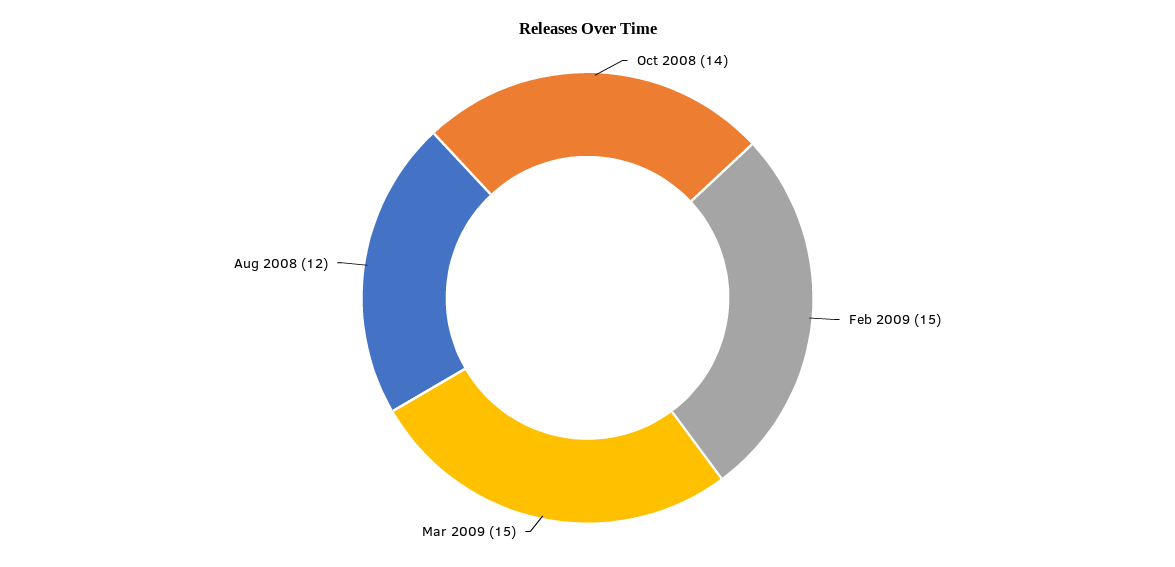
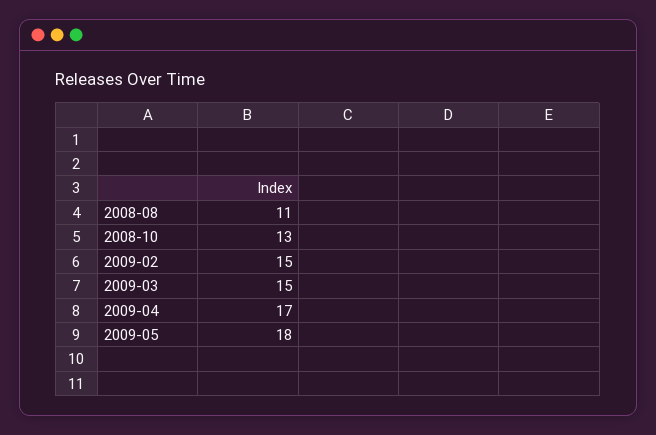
Oct 2008: 14 -> 13
Aug 2008: 12 -> 11
2009-04: none -> 17
2009-05: none -> 18

